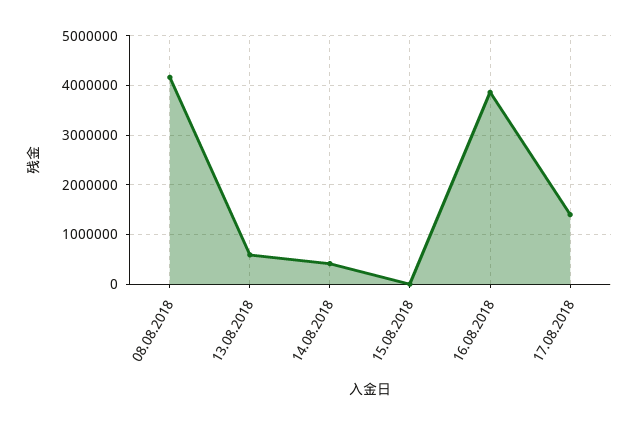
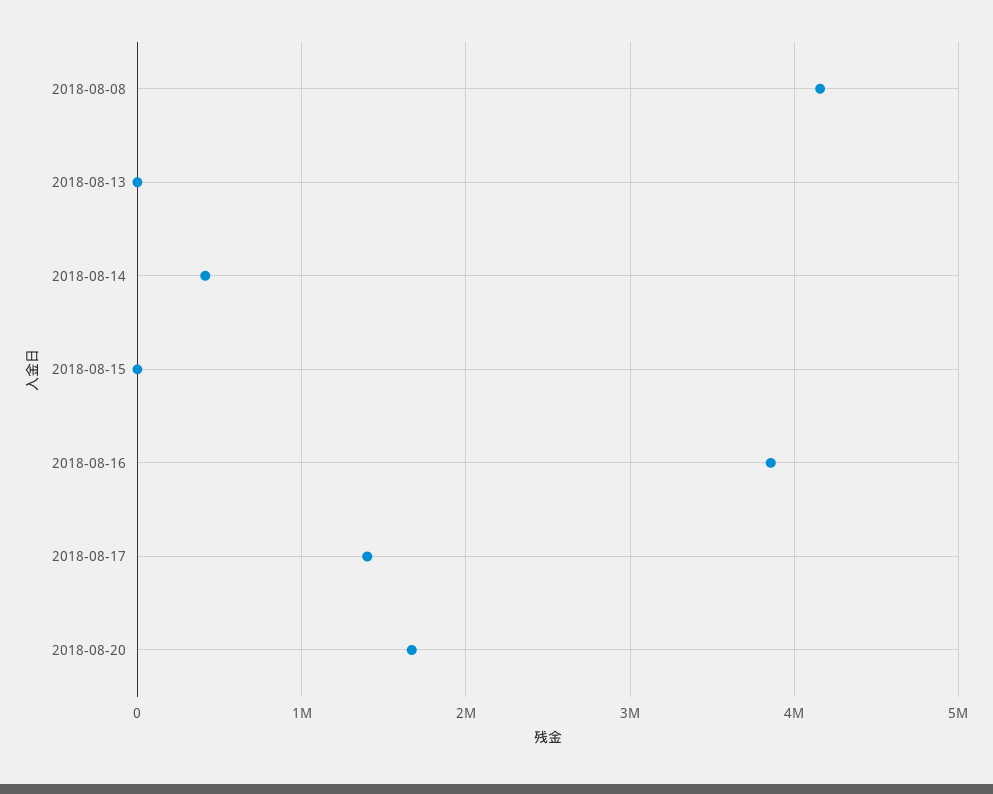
13.08.2018: 600000 -> 0
2018-08-20: none -> 1700000

